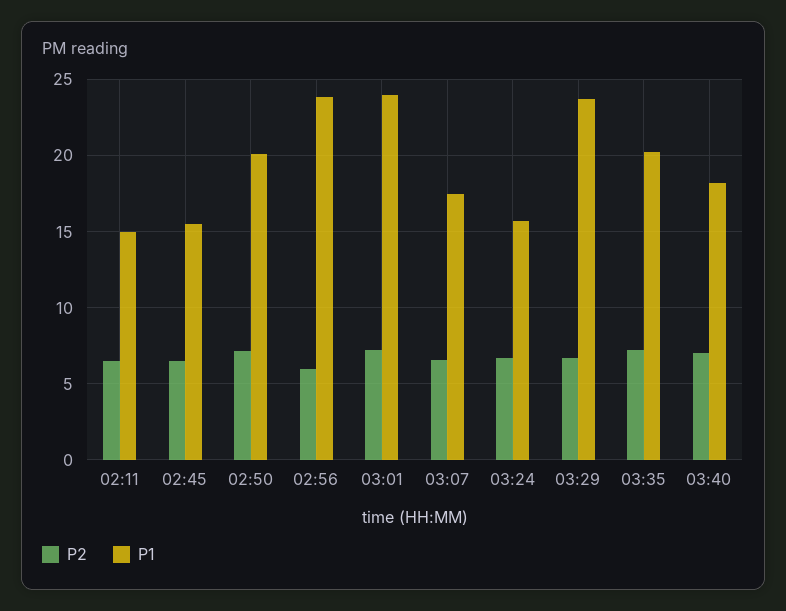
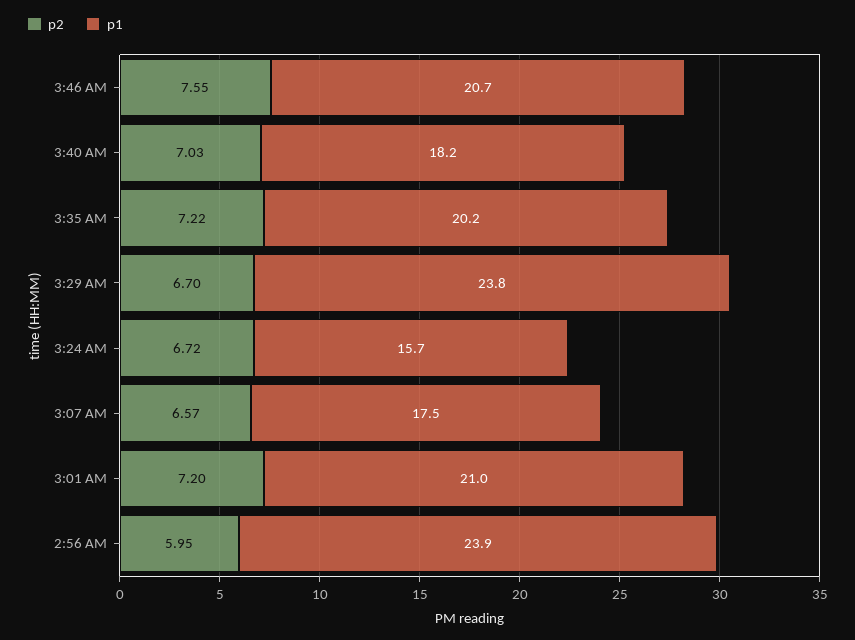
P2, 02:11: 6.5 -> none
P1, 02:11: 15 -> none
P2, 02:45: 6.5 -> none
P1, 02:45: 15.5 -> none
P2, 02:50: 7 -> none
P1, 02:50: 20 -> none
P1, 03:01: 24 -> 21
P2, 3:46 AM: none -> 7.55
P1, 3:46 AM: none -> 20.7

